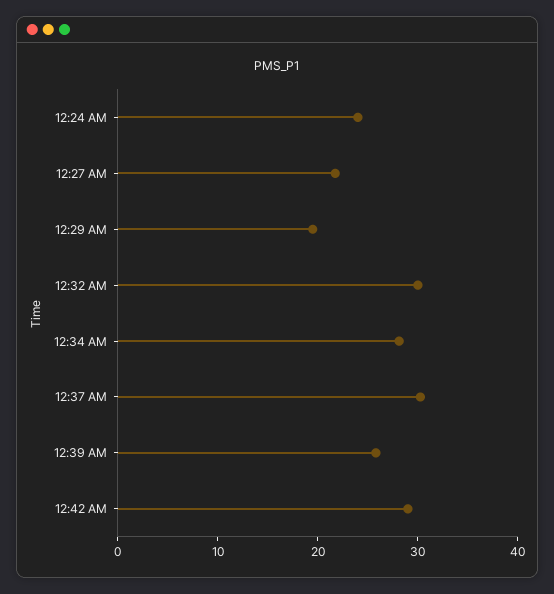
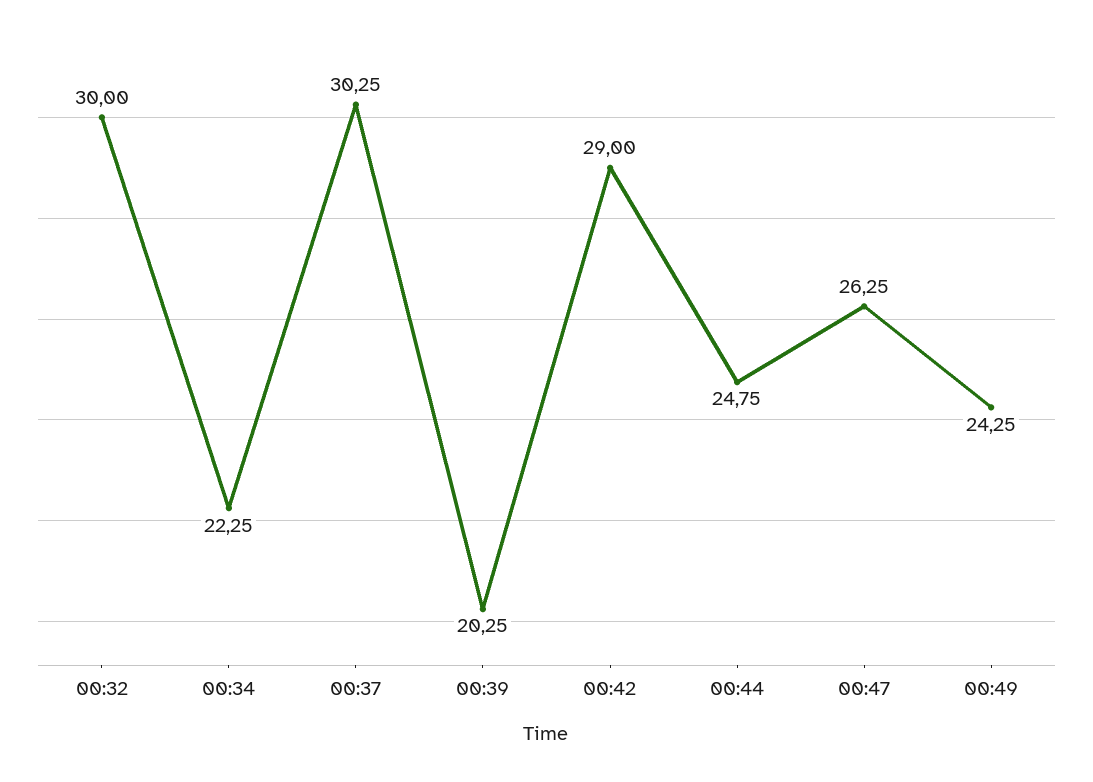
12:24 AM: 24 -> none
12:27 AM: 22 -> none
12:29 AM: 20 -> none
12:34 AM: 28 -> 22.25
12:39 AM: 26 -> 20.25
00:44: none -> 24.75
00:47: none -> 26.25
00:49: none -> 24.25

